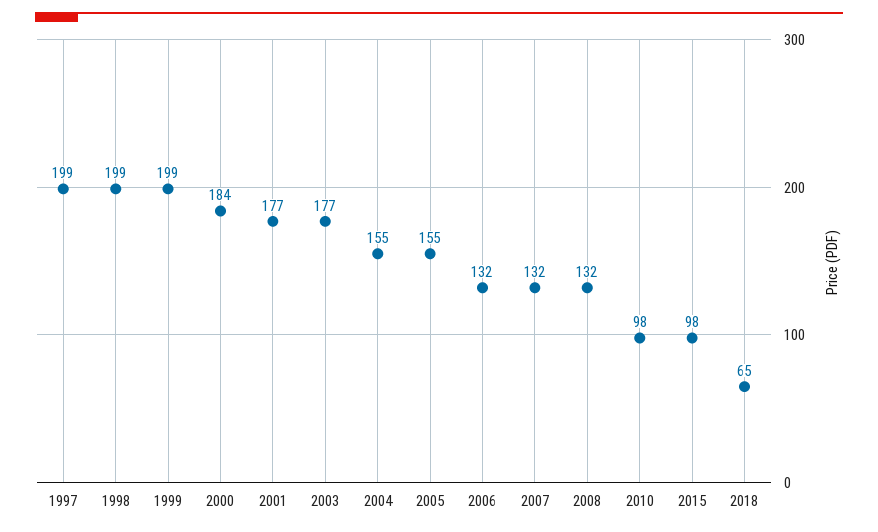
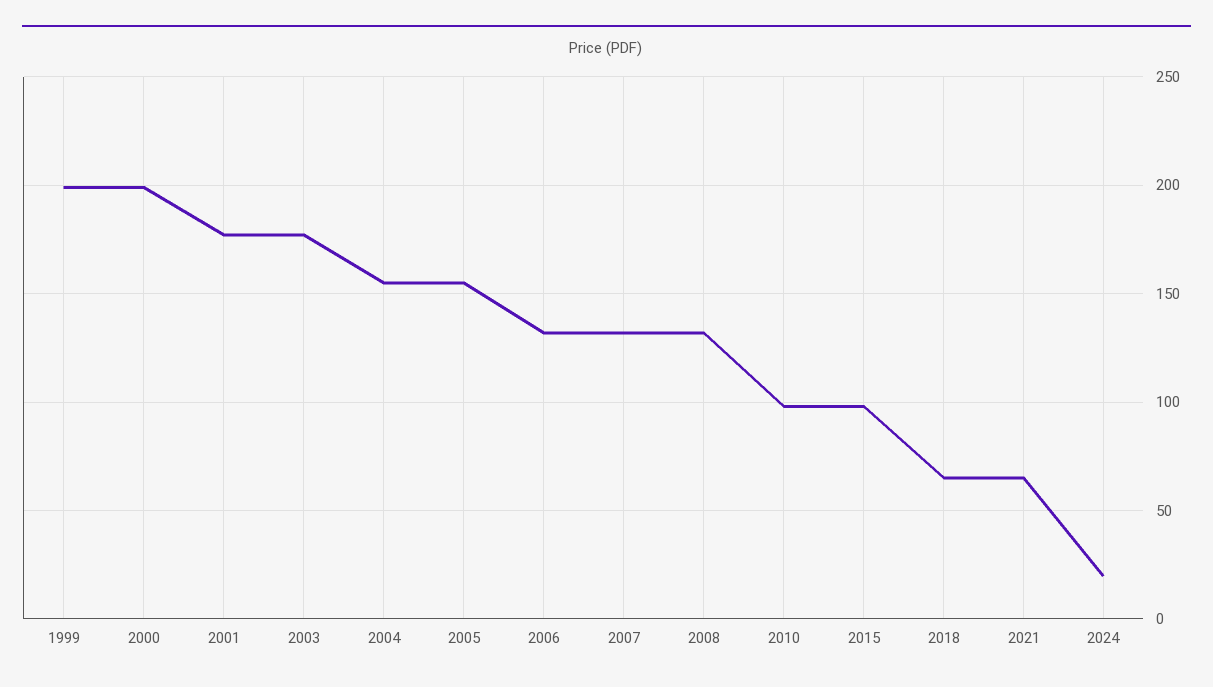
1997: 199 -> none
1998: 199 -> none
2000: 184 -> 200
2021: none -> 65
2024: none -> 20

